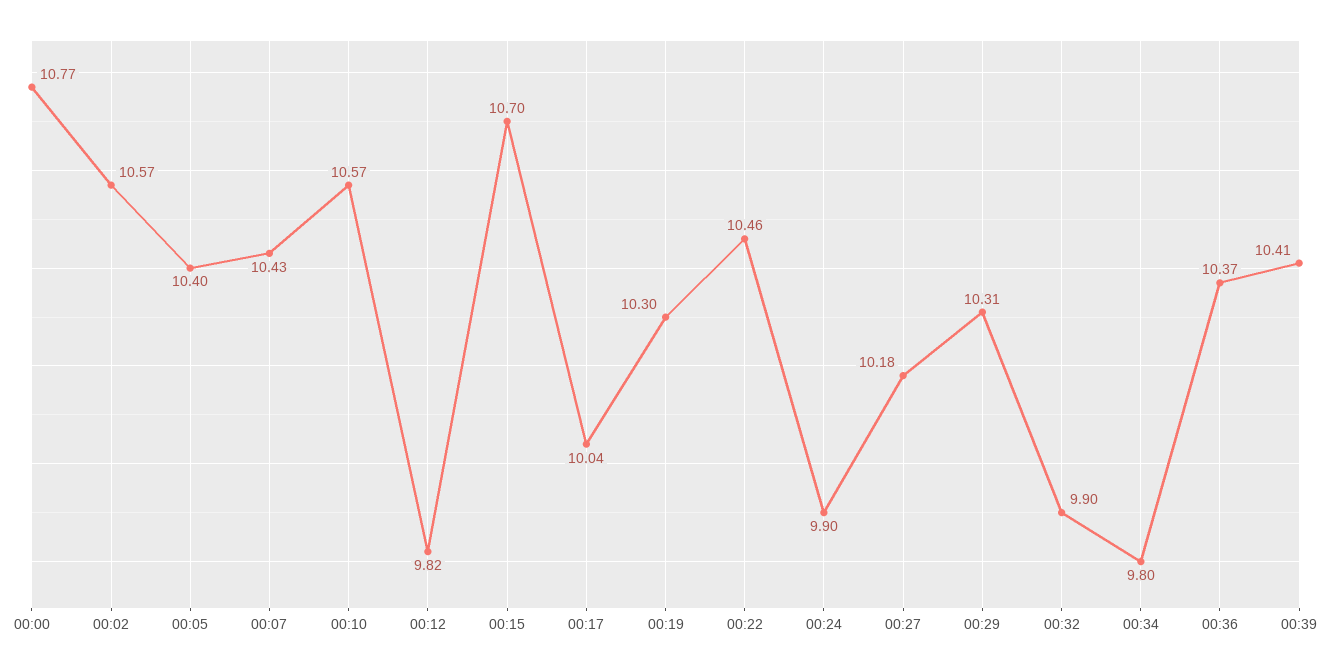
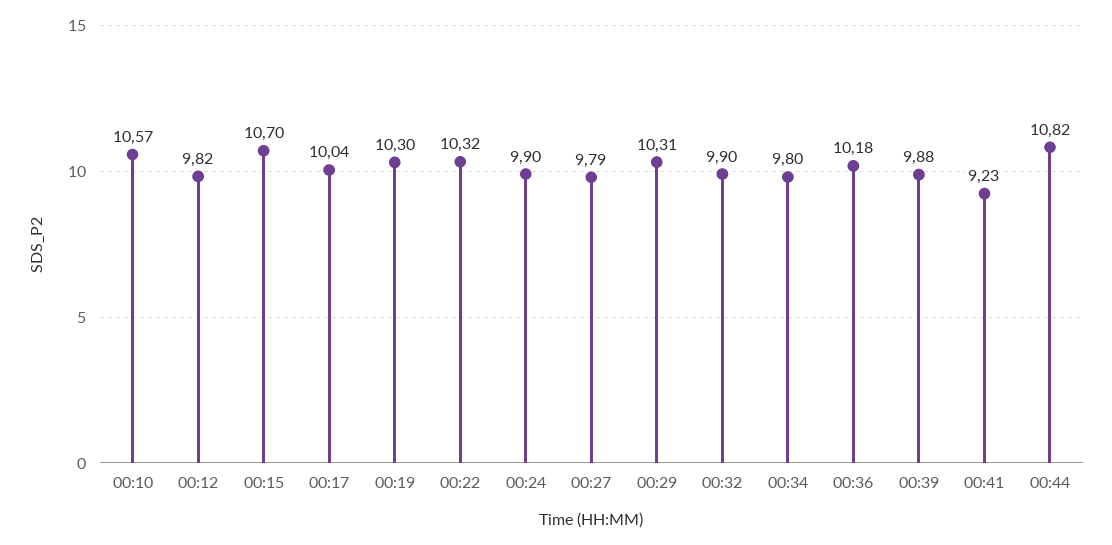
00:00: 10.77 -> none
00:02: 10.57 -> none
00:05: 10.4 -> none
00:07: 10.43 -> none
00:22: 10.46 -> 10.32
00:27: 10.18 -> 9.79
00:36: 10.37 -> 10.18
00:39: 10.41 -> 9.88
00:41: none -> 9.23
00:44: none -> 10.82

